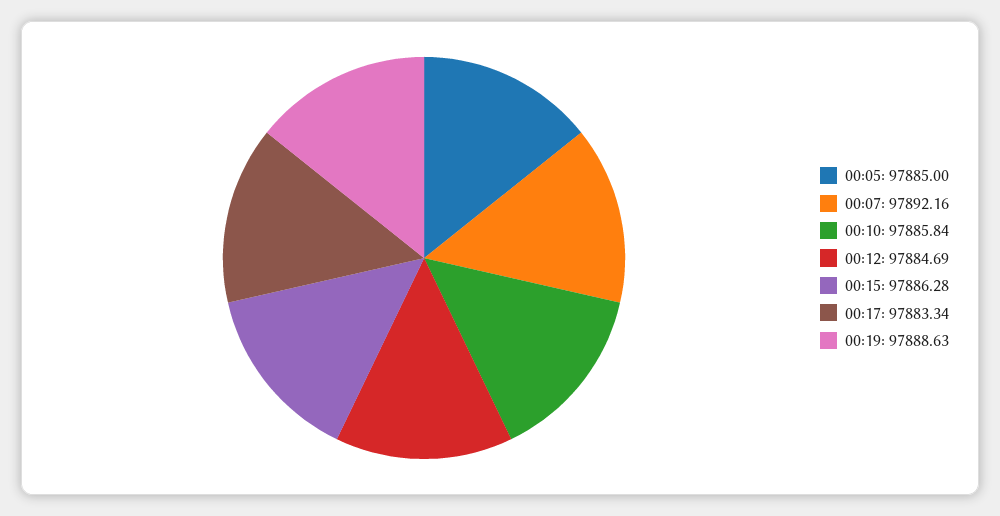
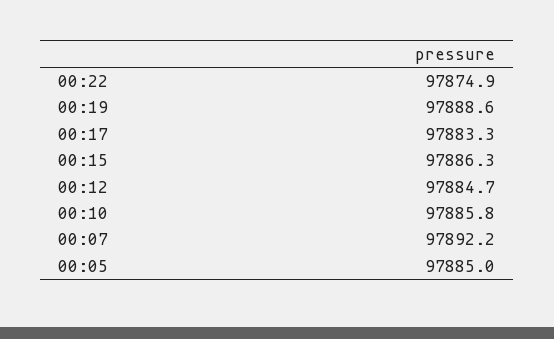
00:22: none -> 97874.9

